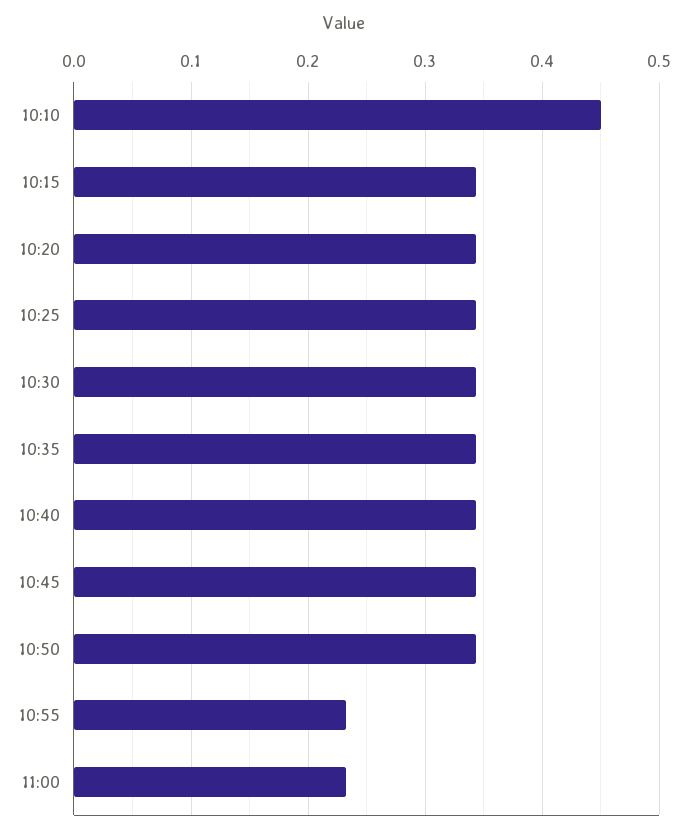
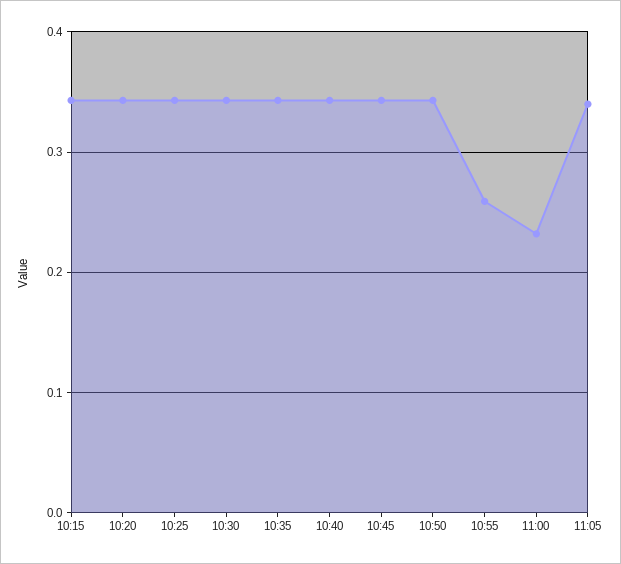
10:10: 0.45 -> none
10:55: 0.23 -> 0.26
11:05: none -> 0.34

